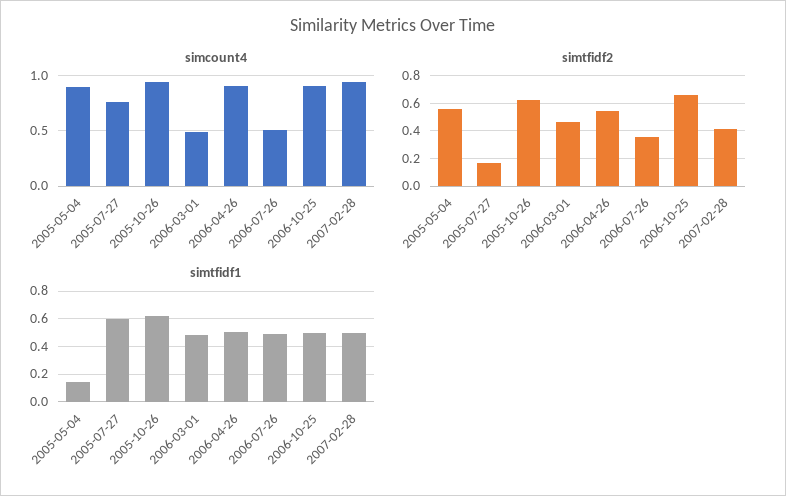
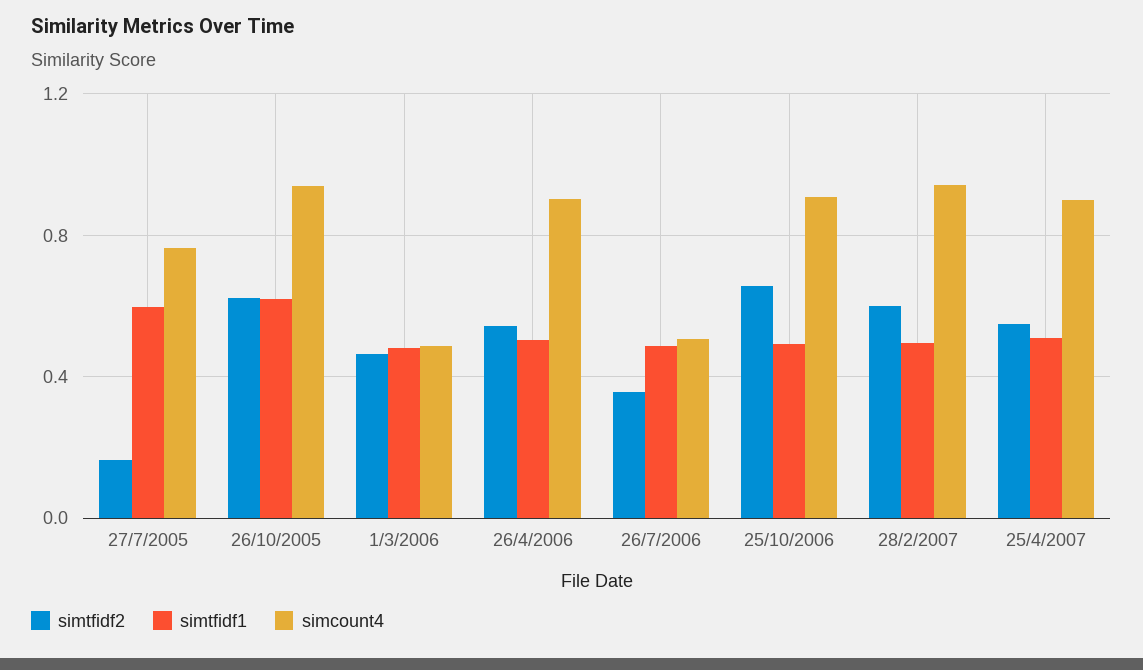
simcount4, 2005-05-04: 0.9 -> none
simtfidf2, 2005-05-04: 0.55 -> none
simtfidf2, 2007-02-28: 0.4 -> 0.6
simtfidf1, 2005-05-04: 0.15 -> none
simtfidf2, 25/4/2007: none -> 0.55
simtfidf1, 25/4/2007: none -> 0.5
simcount4, 25/4/2007: none -> 0.9

